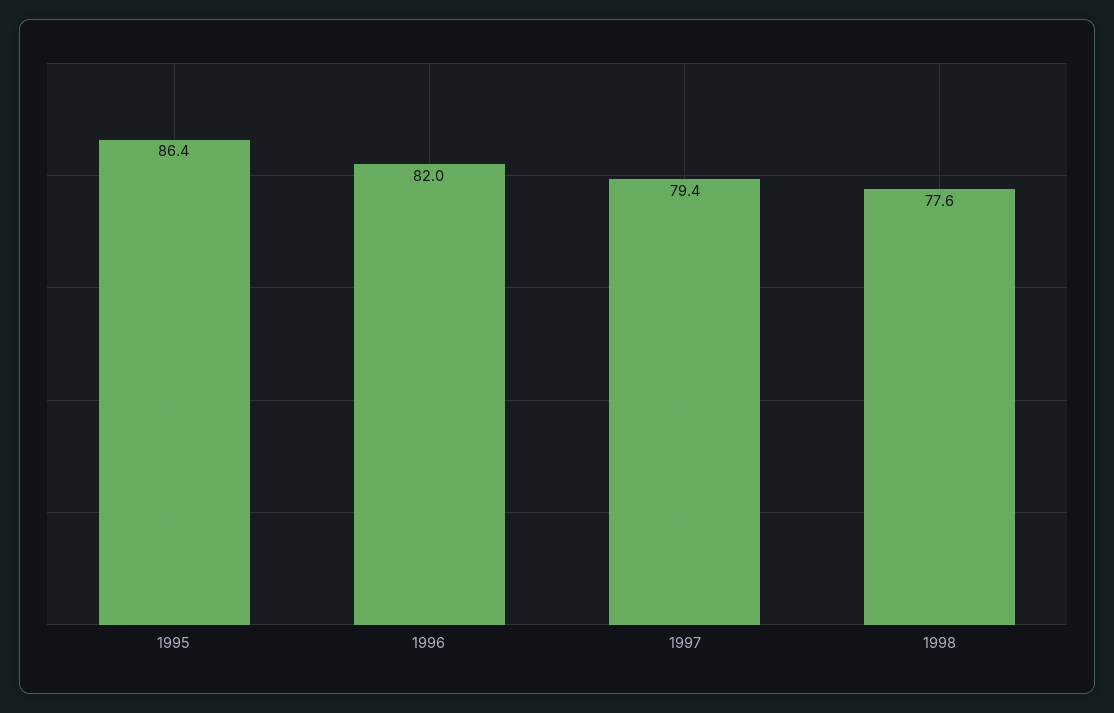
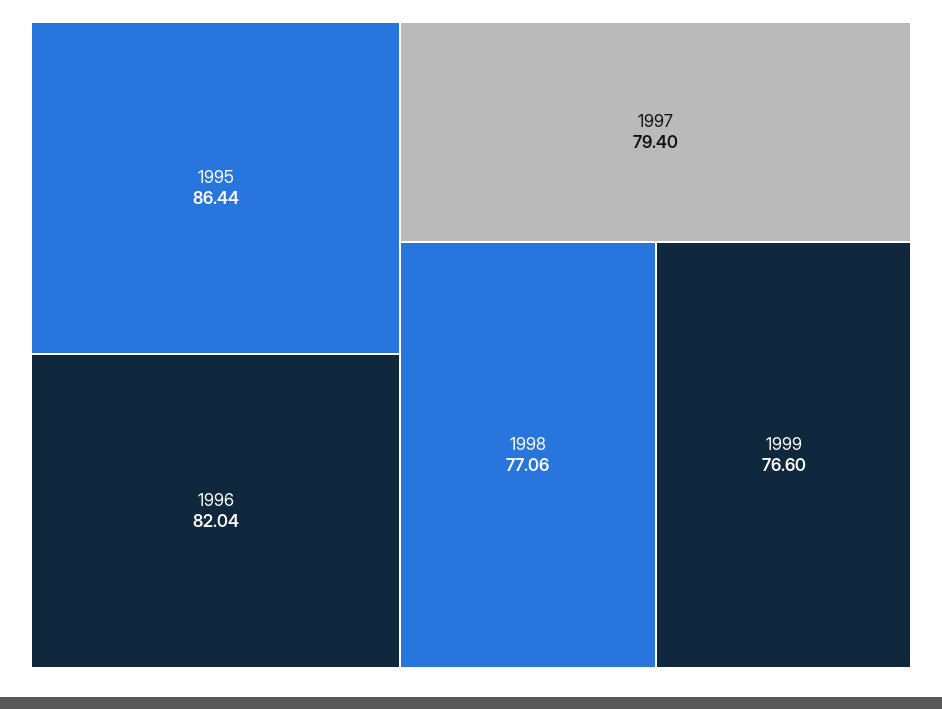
1998: 77.6 -> 77.06
1999: none -> 76.6

